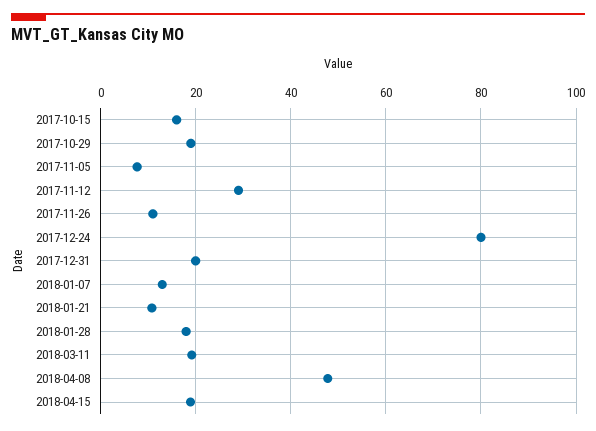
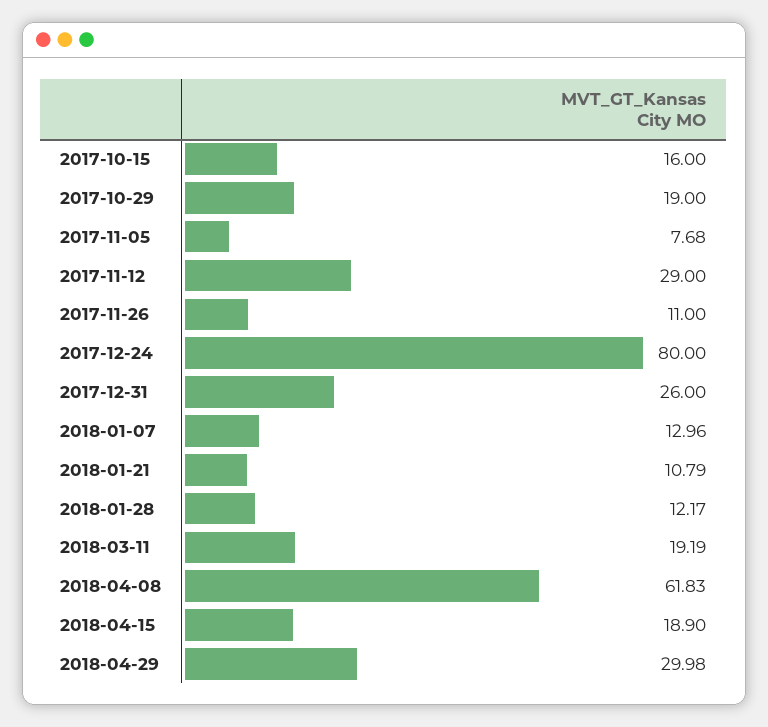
2017-12-31: 20 -> 26
2018-01-28: 18 -> 12.17
2018-04-08: 48 -> 61.83
2018-04-29: none -> 29.98

